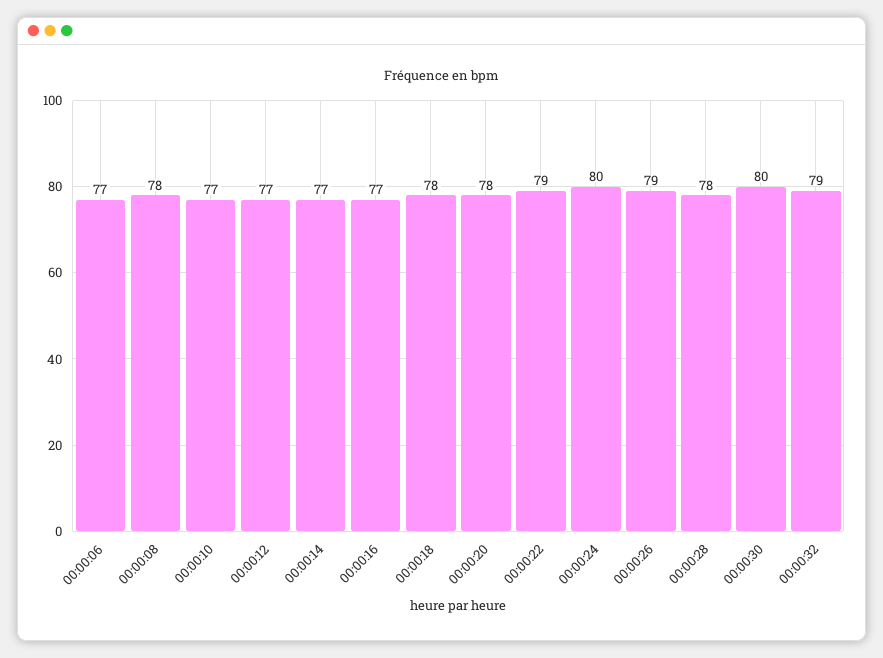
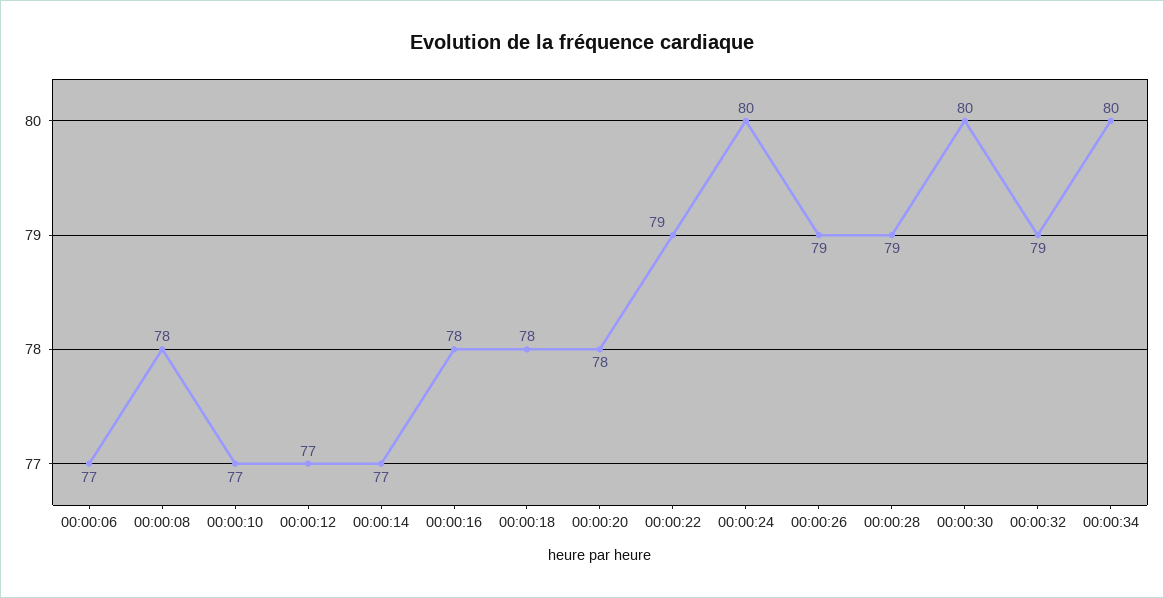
00:00:16: 77 -> 78
00:00:28: 78 -> 79
00:00:34: none -> 80

